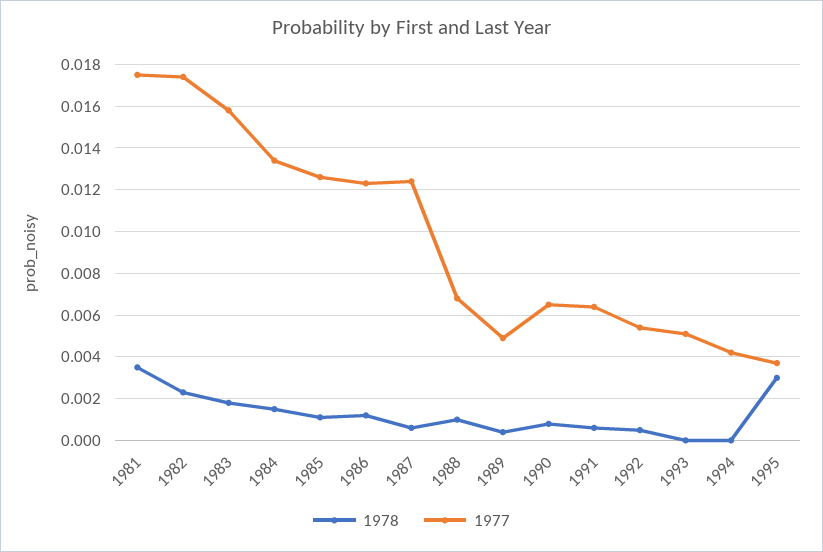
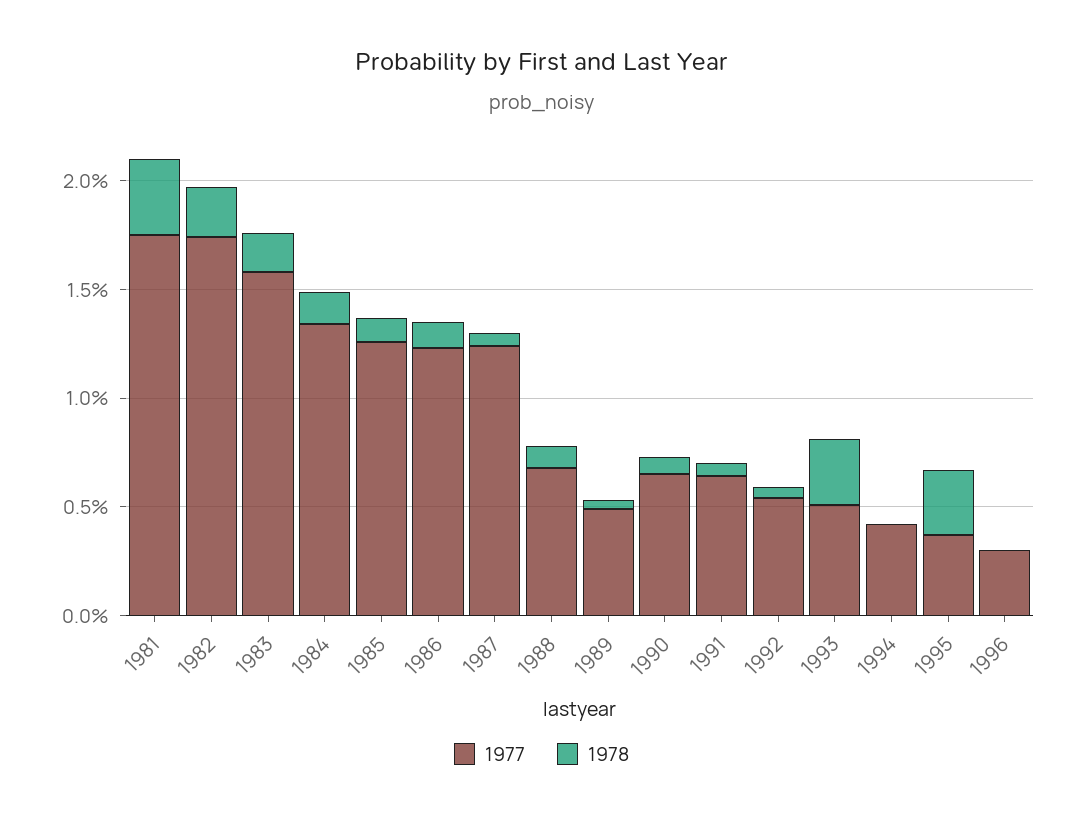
1978, 1993: 0 -> 0.003
1977, 1996: none -> 0.003
1978, 1996: none -> 0

